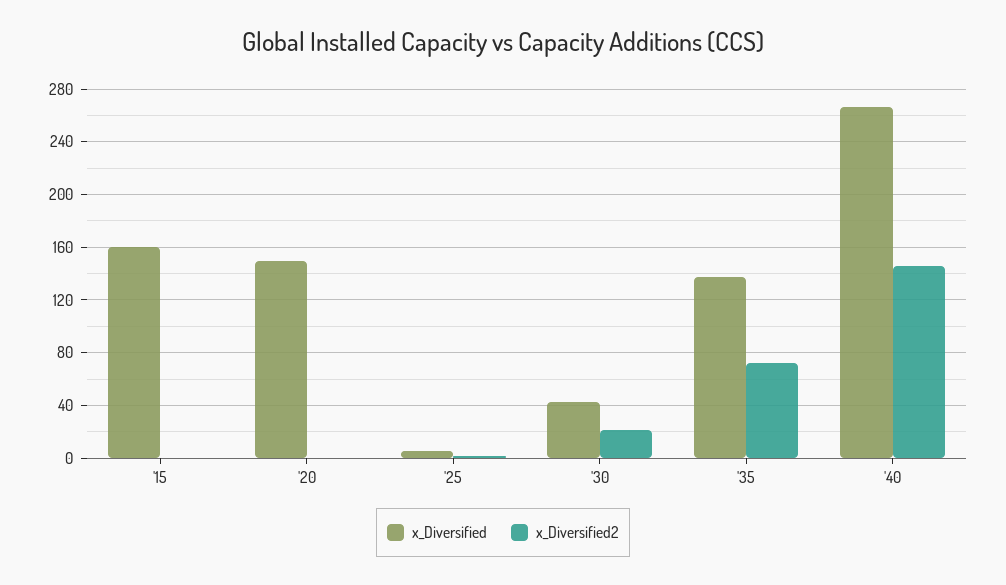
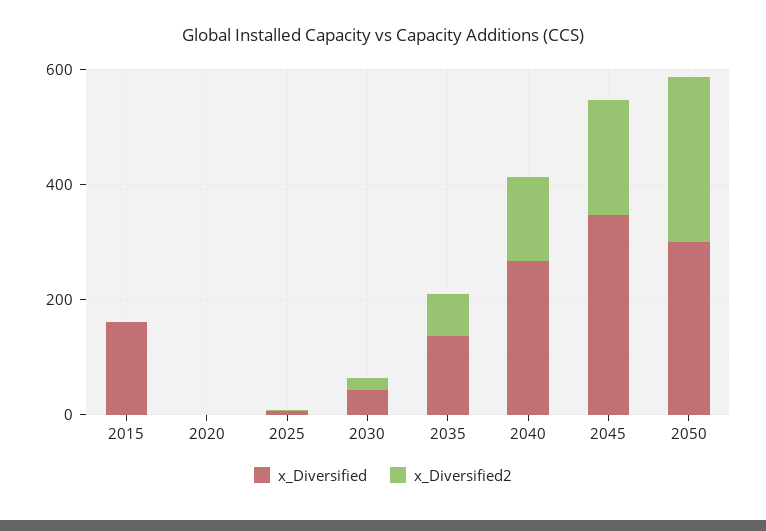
x_Diversified, '20: 150 -> 0
x_Diversified, 2045: none -> 350
x_Diversified2, 2045: none -> 200
x_Diversified, 2050: none -> 300
x_Diversified2, 2050: none -> 300

